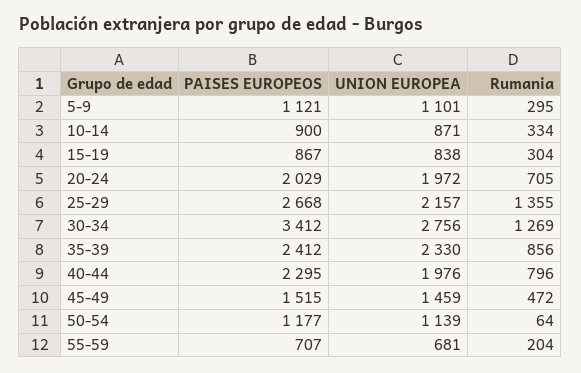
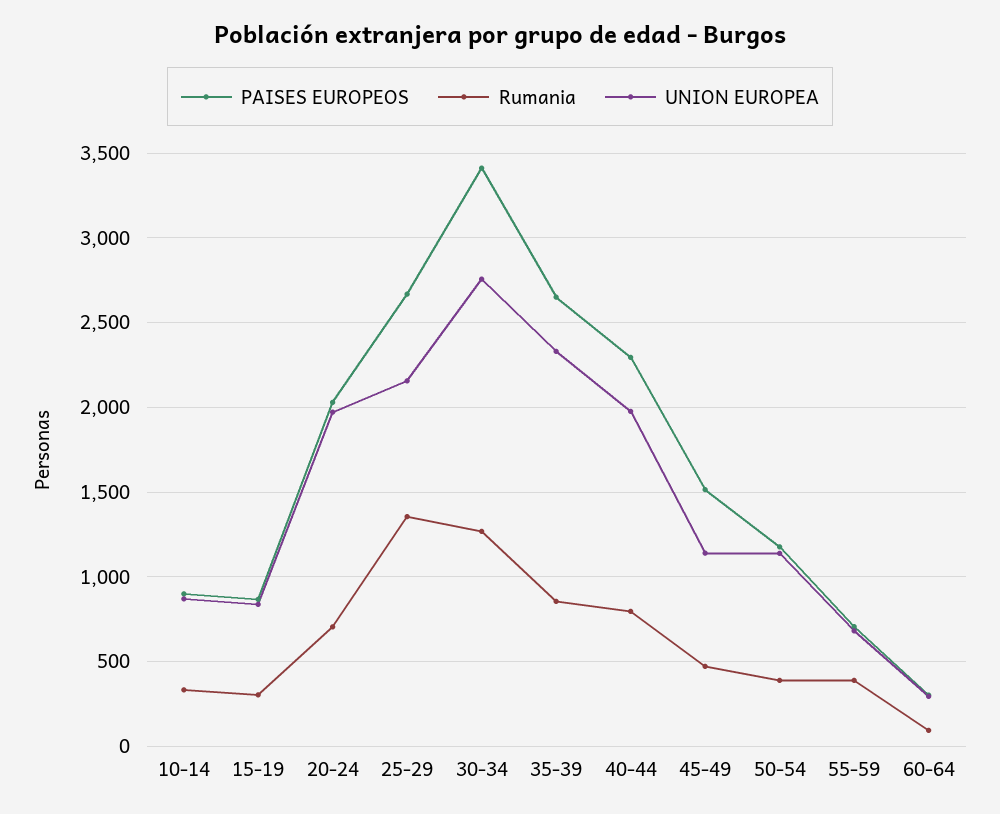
PAISES EUROPEOS, 5-9: 1121 -> none
UNION EUROPEA, 5-9: 1101 -> none
Rumania, 5-9: 295 -> none
PAISES EUROPEOS, 35-39: 2412 -> 2650
UNION EUROPEA, 45-49: 1459 -> 1150
Rumania, 50-54: 64 -> 400
Rumania, 55-59: 204 -> 400
PAISES EUROPEOS, 60-64: none -> 300
Rumania, 60-64: none -> 100
UNION EUROPEA, 60-64: none -> 300

